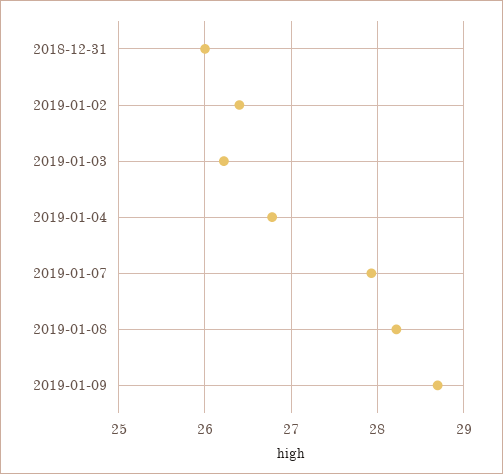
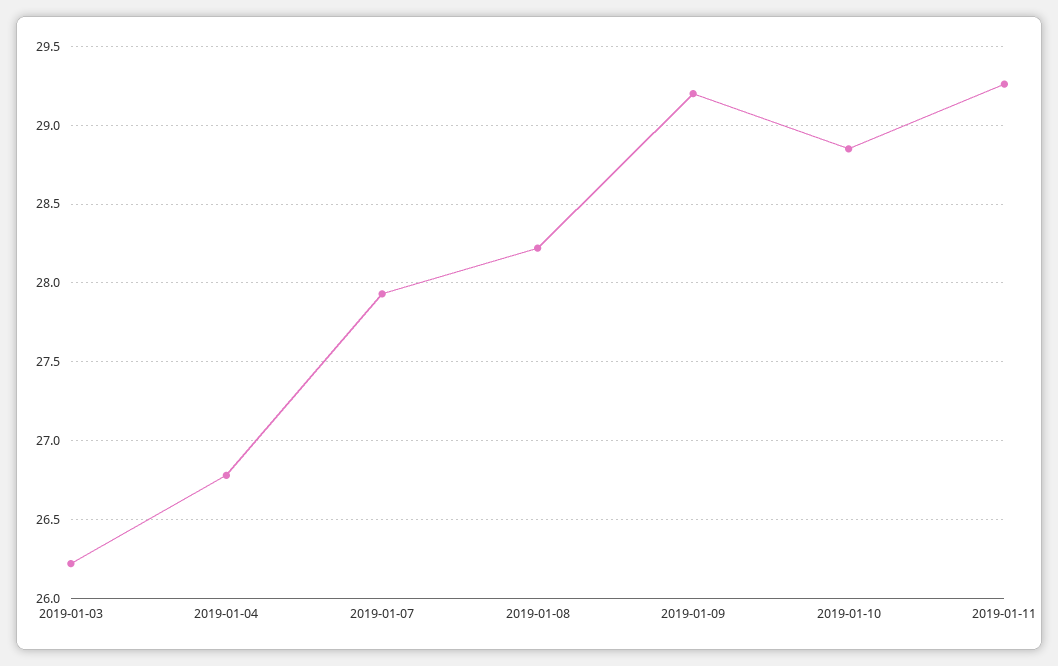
2018-12-31: 26 -> none
2019-01-02: 26.4 -> none
2019-01-09: 28.7 -> 29.2
2019-01-10: none -> 28.85
2019-01-11: none -> 29.25

